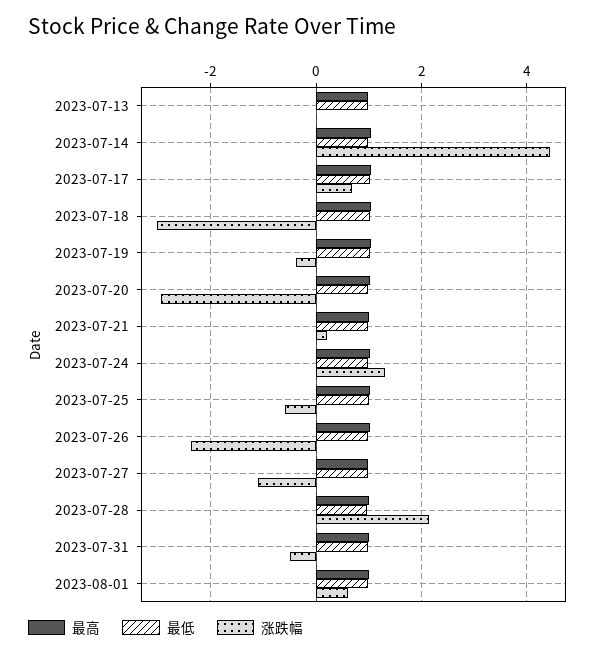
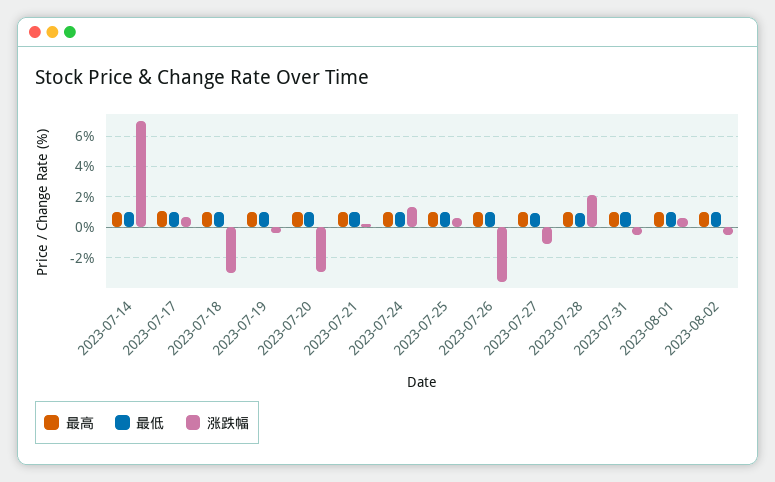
最高, 2023-07-13: 1 -> none
最低, 2023-07-13: 1 -> none
涨跌幅, 2023-07-13: 0 -> none
涨跌幅, 2023-07-14: 4.4 -> 7
涨跌幅, 2023-07-25: -0.6 -> 0.5
涨跌幅, 2023-07-26: -2.4 -> -3.5
最高, 2023-08-02: none -> 1
最低, 2023-08-02: none -> 1
涨跌幅, 2023-08-02: none -> -0.5

